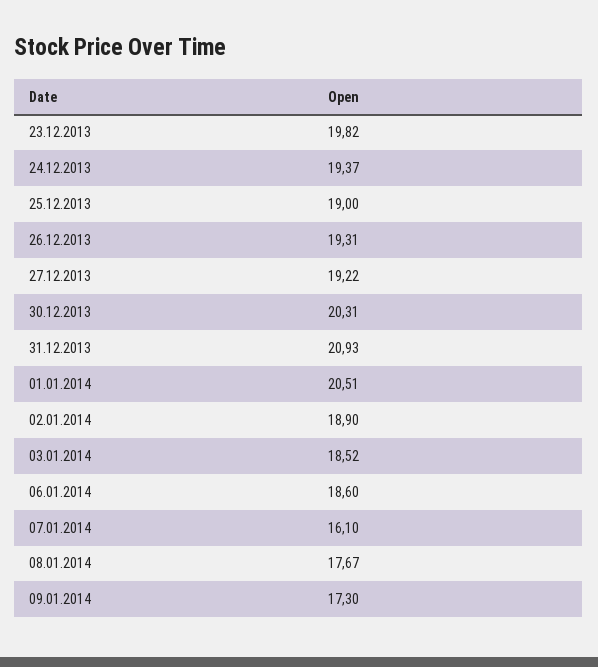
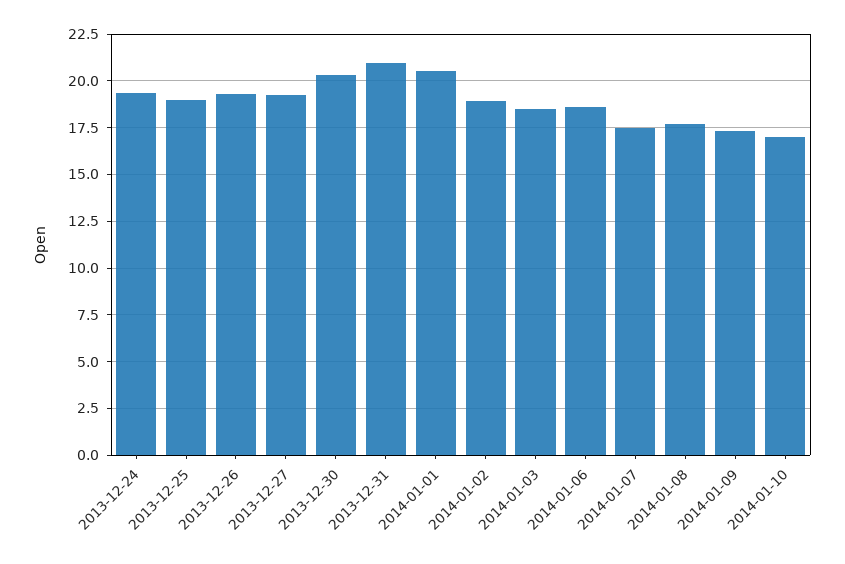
23.12.2013: 19.82 -> none
07.01.2014: 16.1 -> 17.5
2014-01-10: none -> 17

